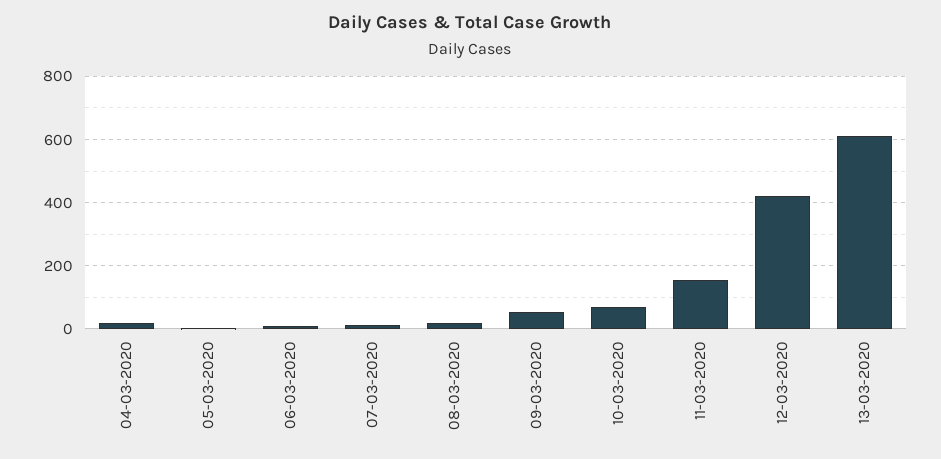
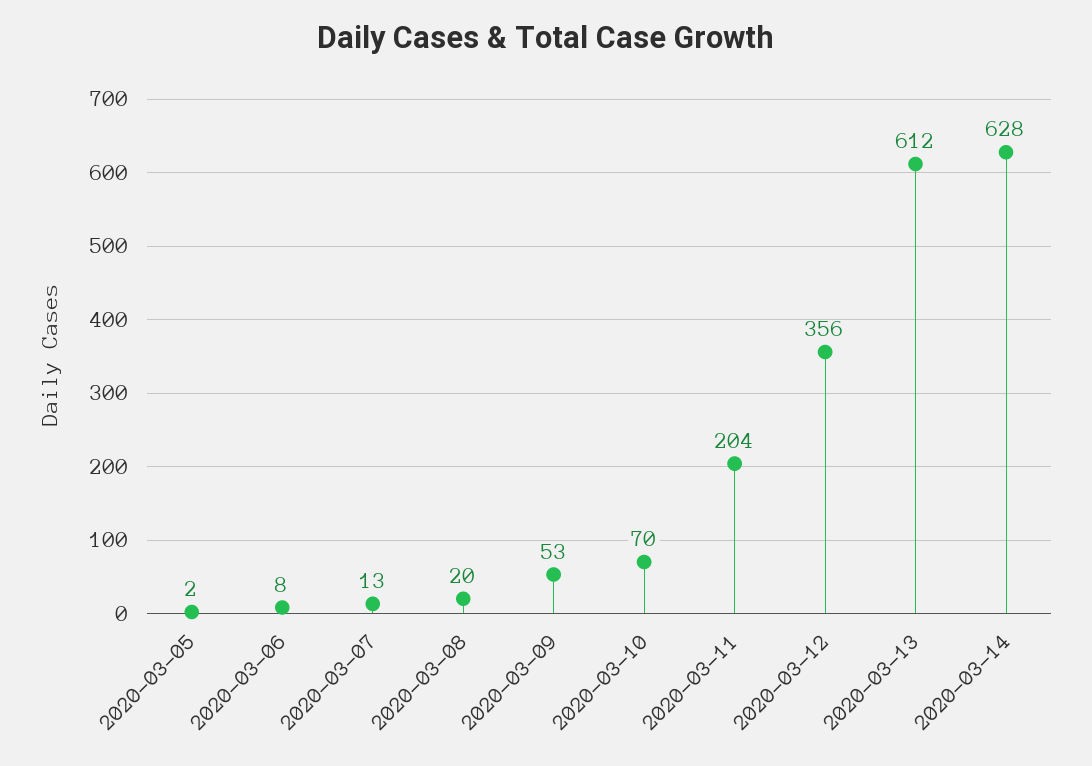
04-03-2020: 20 -> none
11-03-2020: 160 -> 204
12-03-2020: 420 -> 356
2020-03-14: none -> 628

